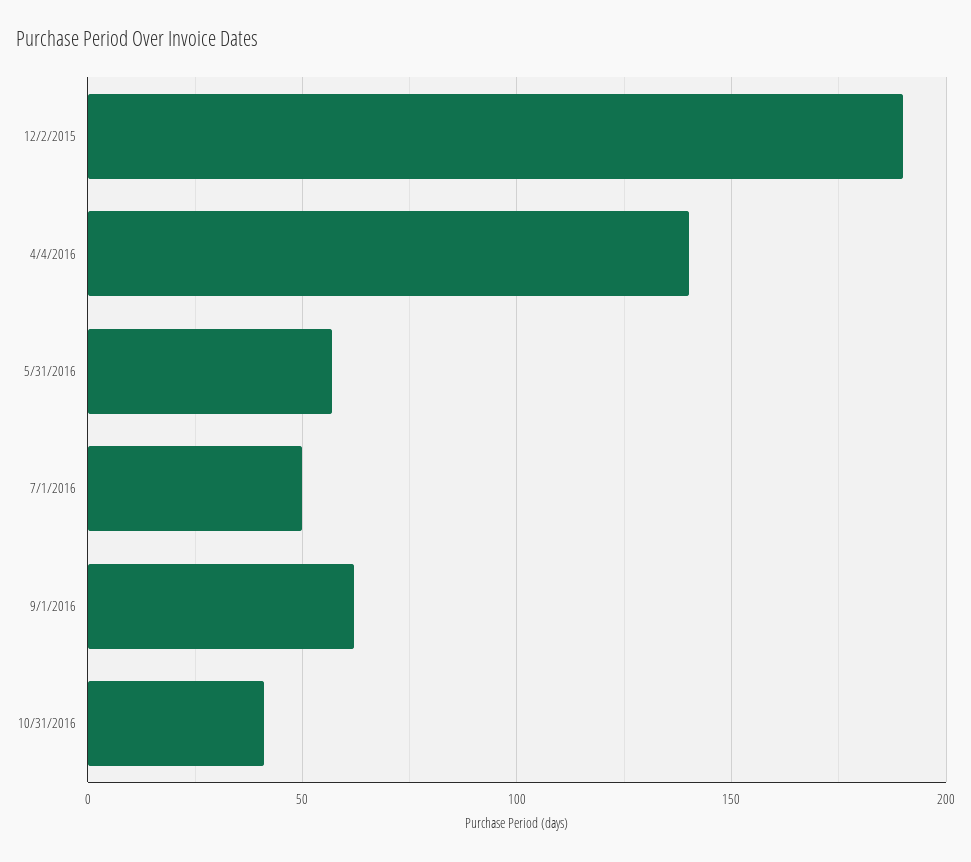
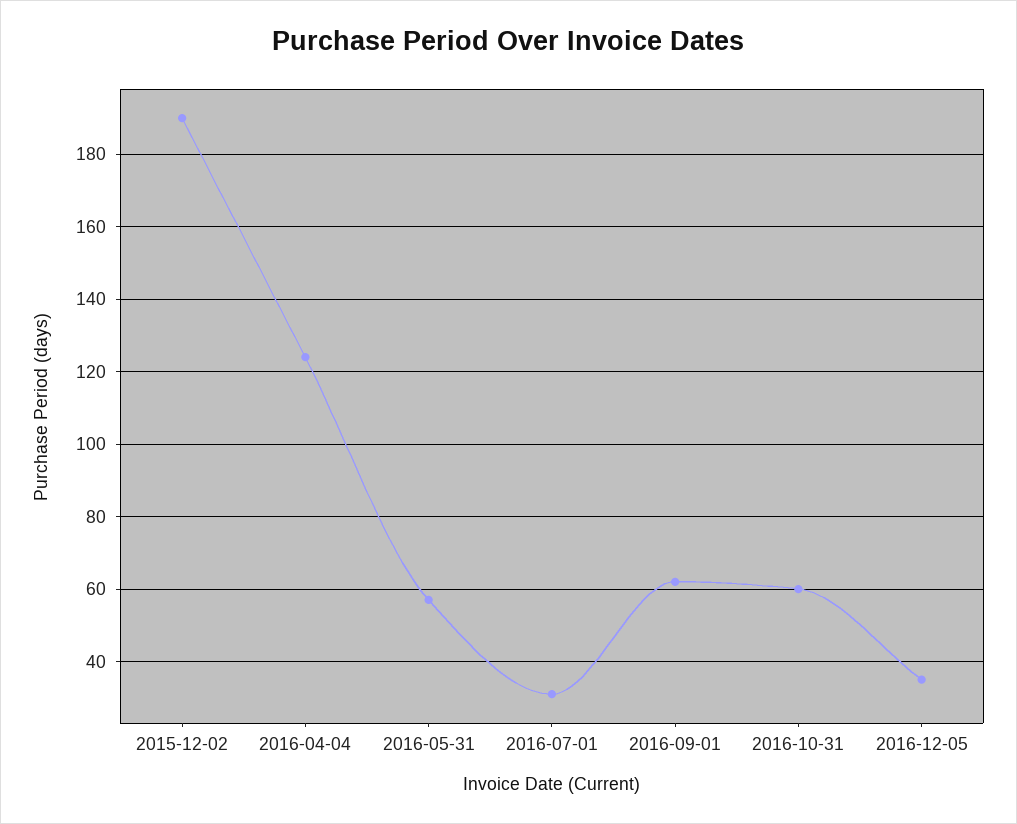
4/4/2016: 140 -> 125
7/1/2016: 50 -> 30
10/31/2016: 40 -> 60
2016-12-05: none -> 35

